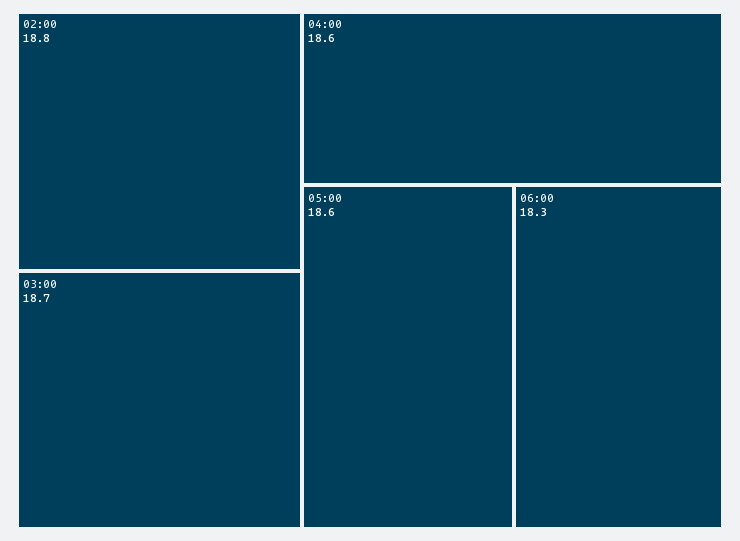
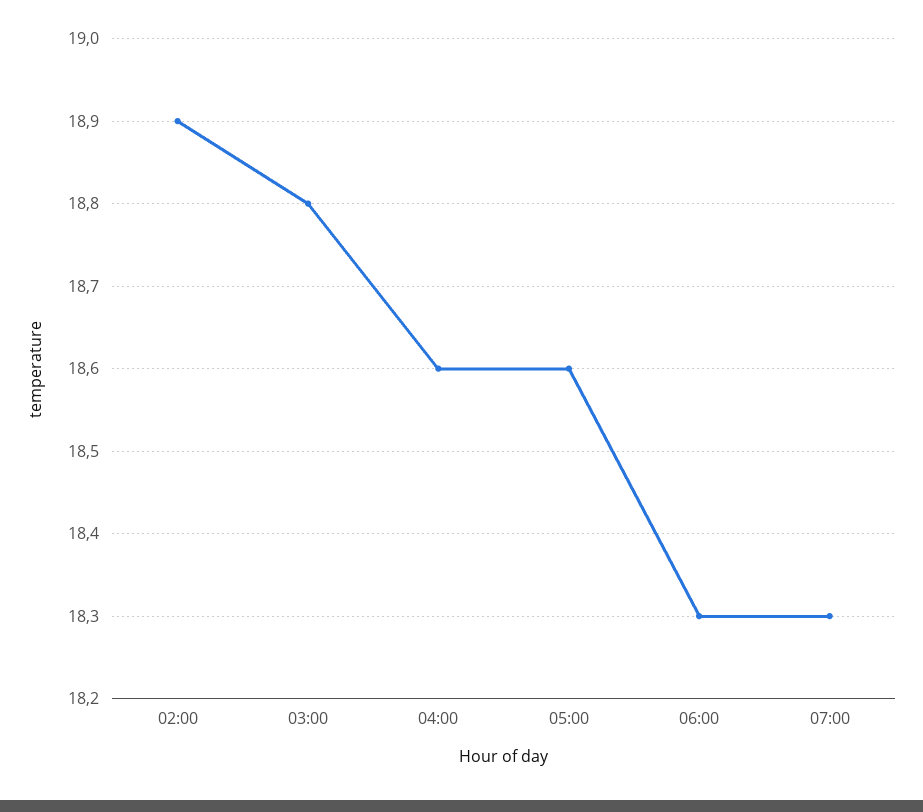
02:00: 18.8 -> 18.9
03:00: 18.7 -> 18.8
07:00: none -> 18.3

